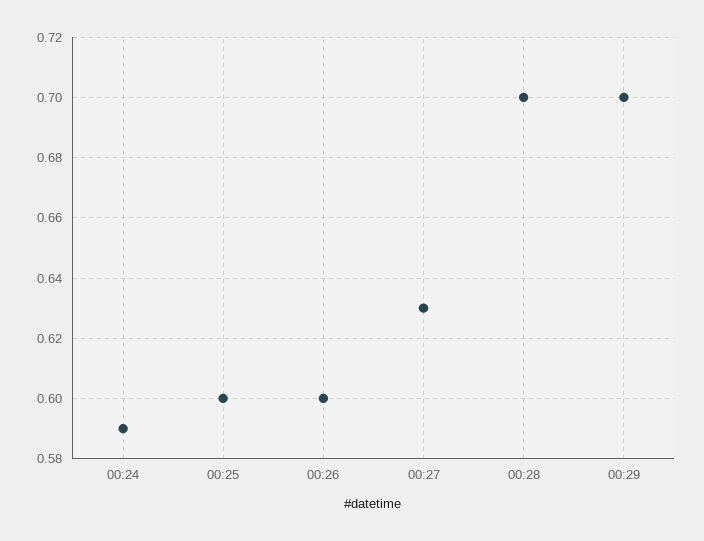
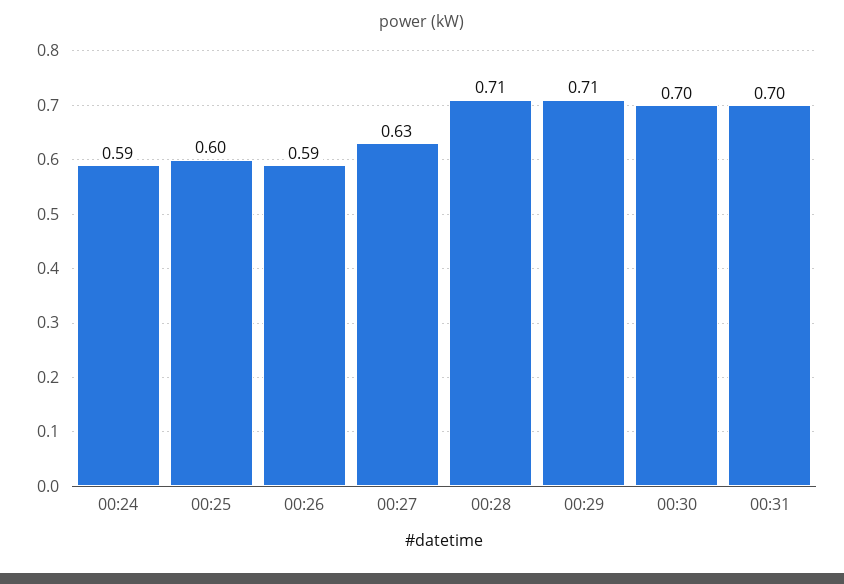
00:26: 0.6 -> 0.59
00:28: 0.7 -> 0.71
00:29: 0.7 -> 0.71
00:30: none -> 0.7
00:31: none -> 0.7

